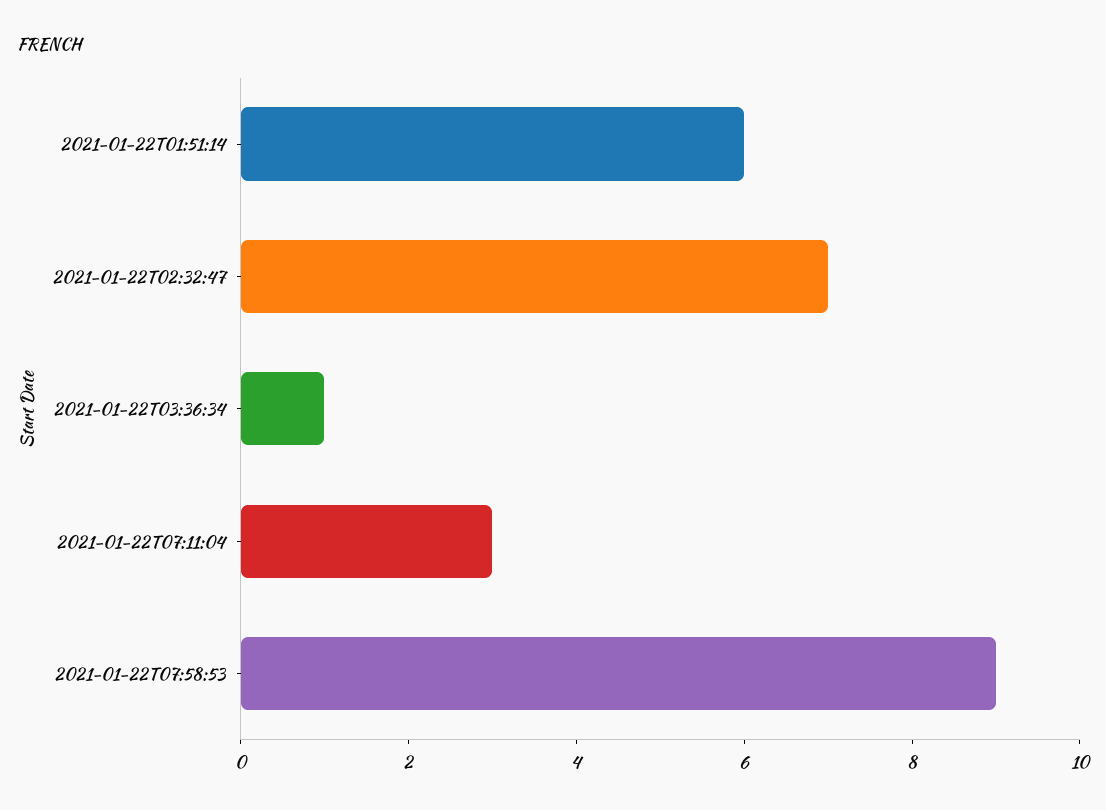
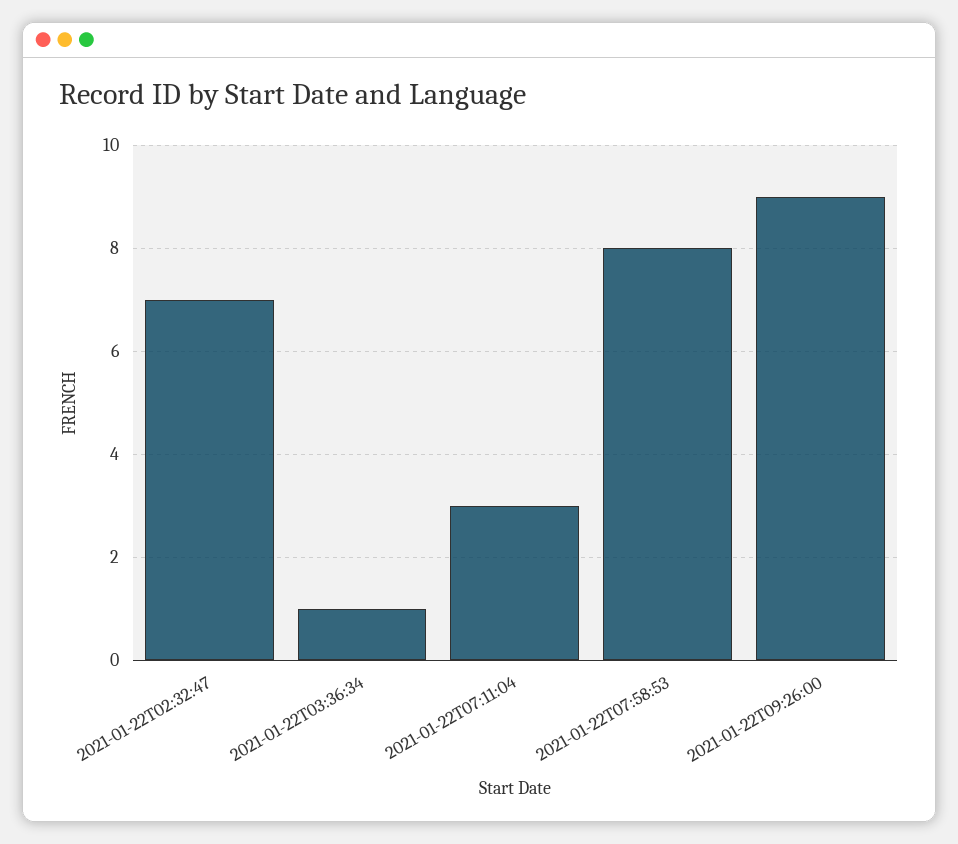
2021-01-22T01:51:14: 6 -> none
2021-01-22T07:58:53: 9 -> 8
2021-01-22T09:26:00: none -> 9

